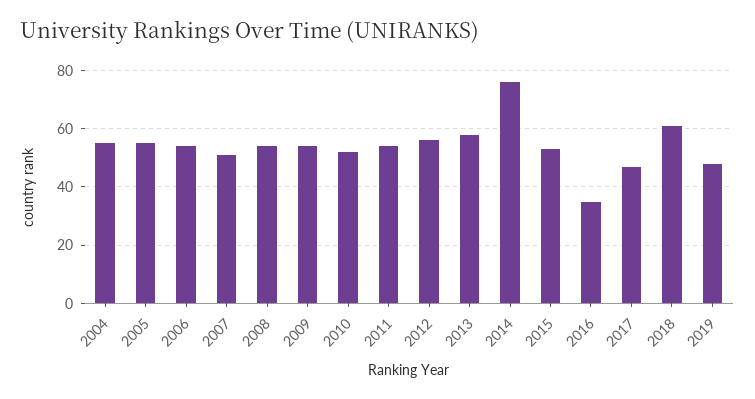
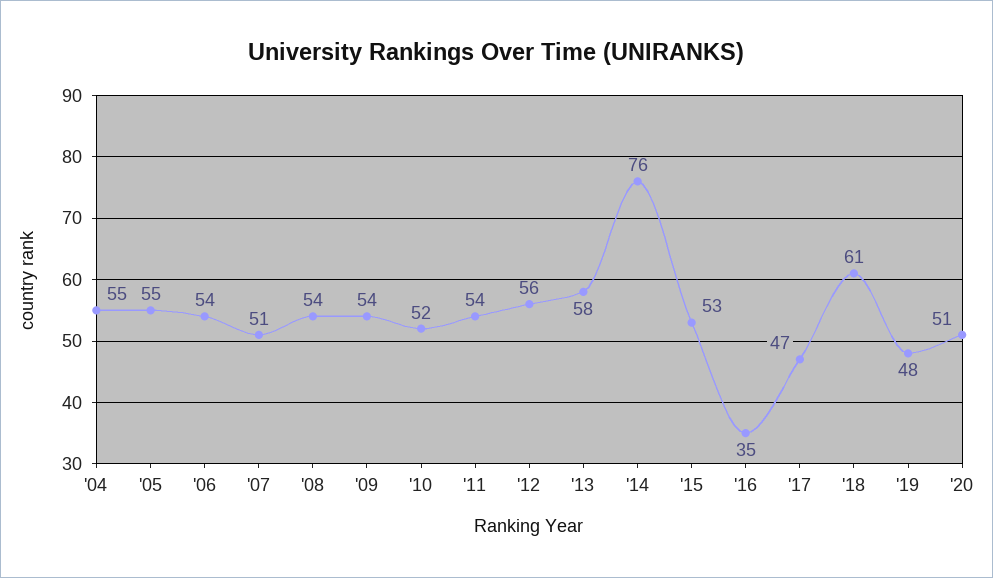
'20: none -> 51

